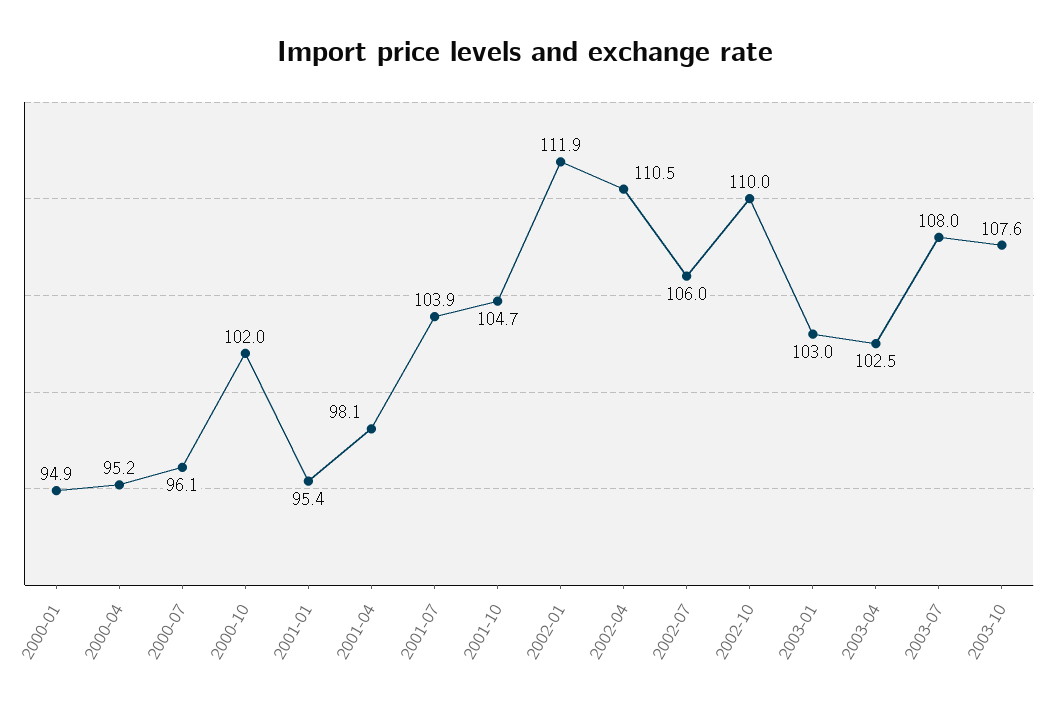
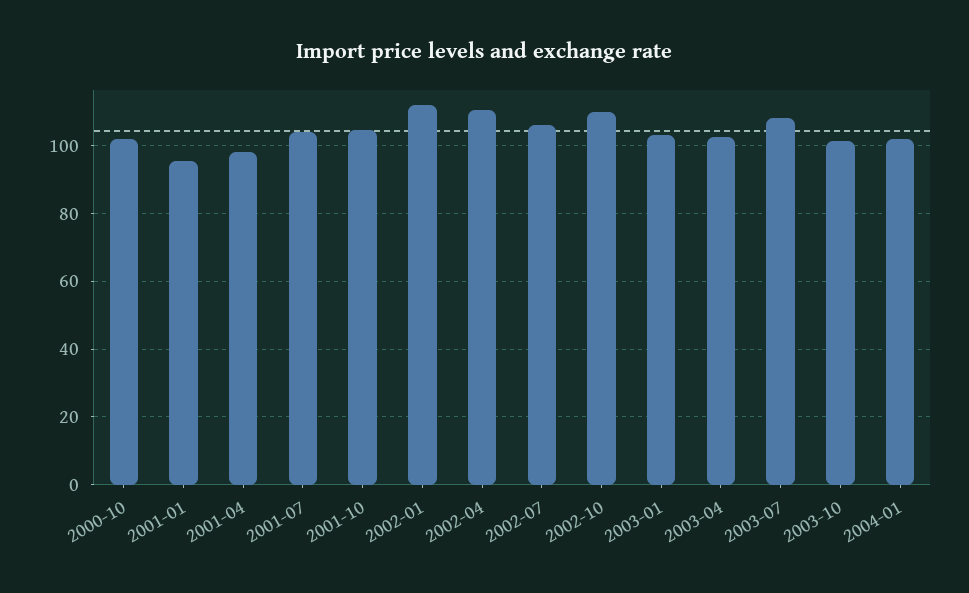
2000-01: 94.9 -> none
2000-04: 95.2 -> none
2000-07: 96.1 -> none
2003-10: 107.6 -> 102
2004-01: none -> 102

